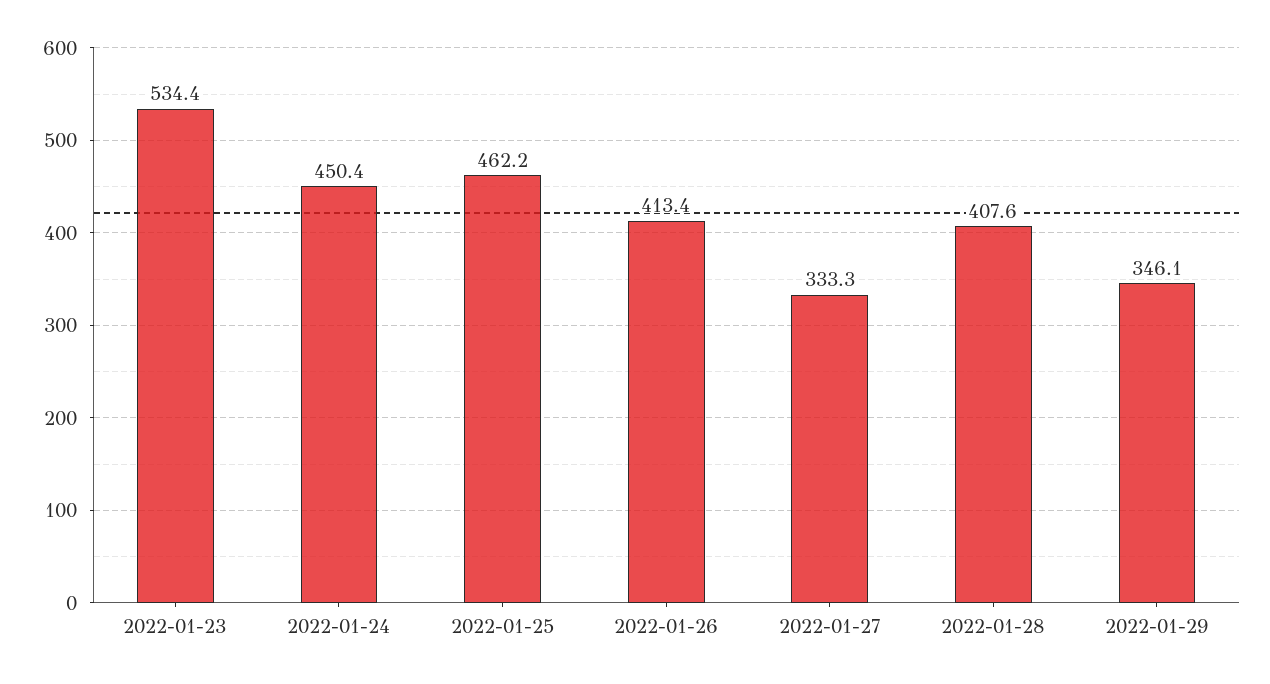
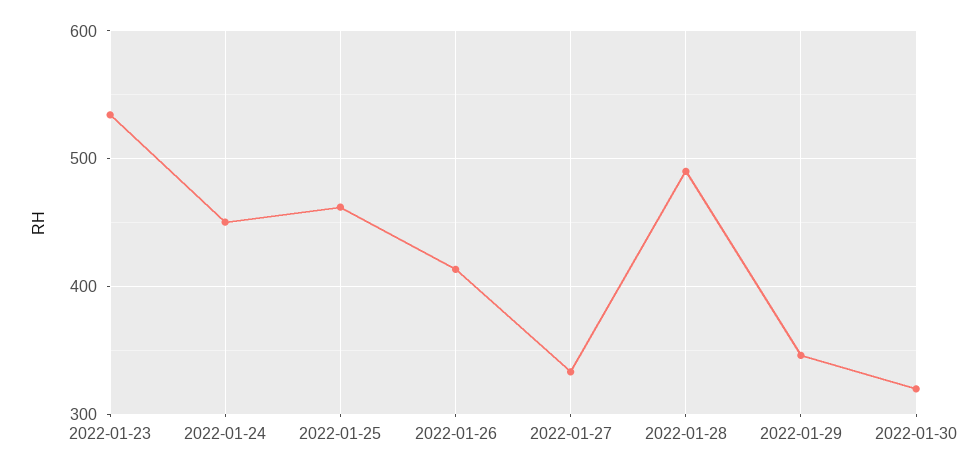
2022-01-28: 407.6 -> 490
2022-01-30: none -> 320

